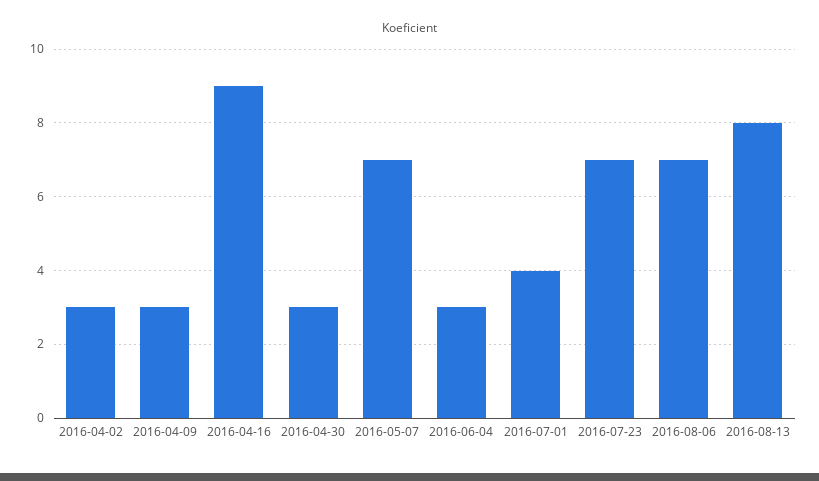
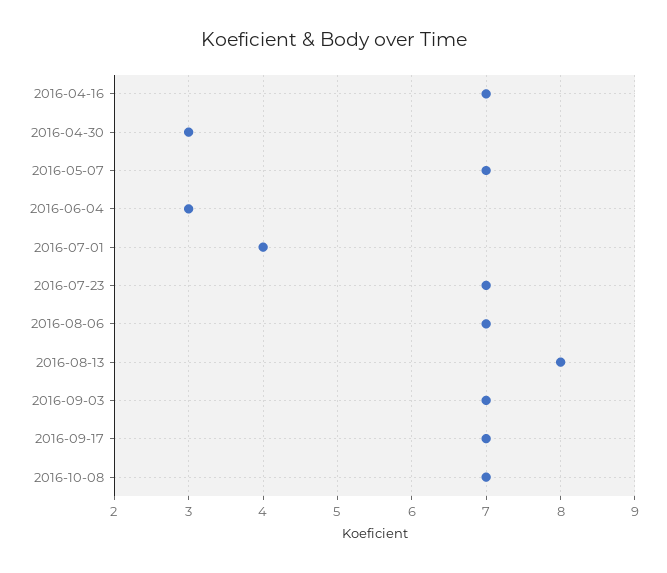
2016-04-02: 3 -> none
2016-04-09: 3 -> none
2016-04-16: 9 -> 7
2016-09-03: none -> 7
2016-09-17: none -> 7
2016-10-08: none -> 7

